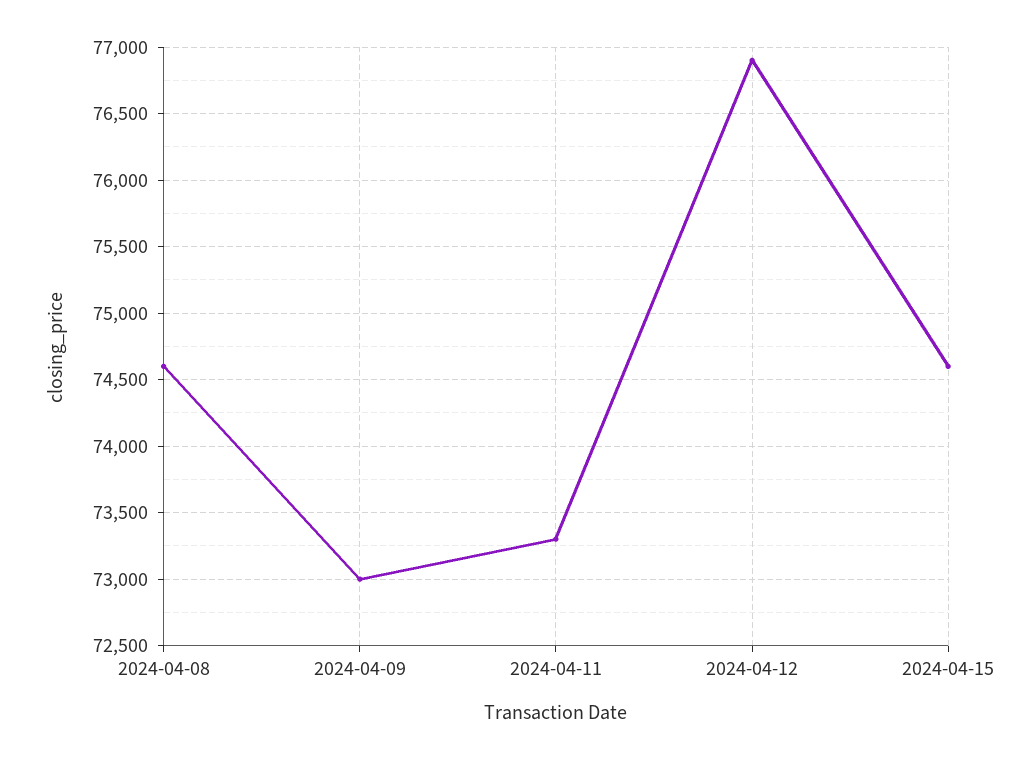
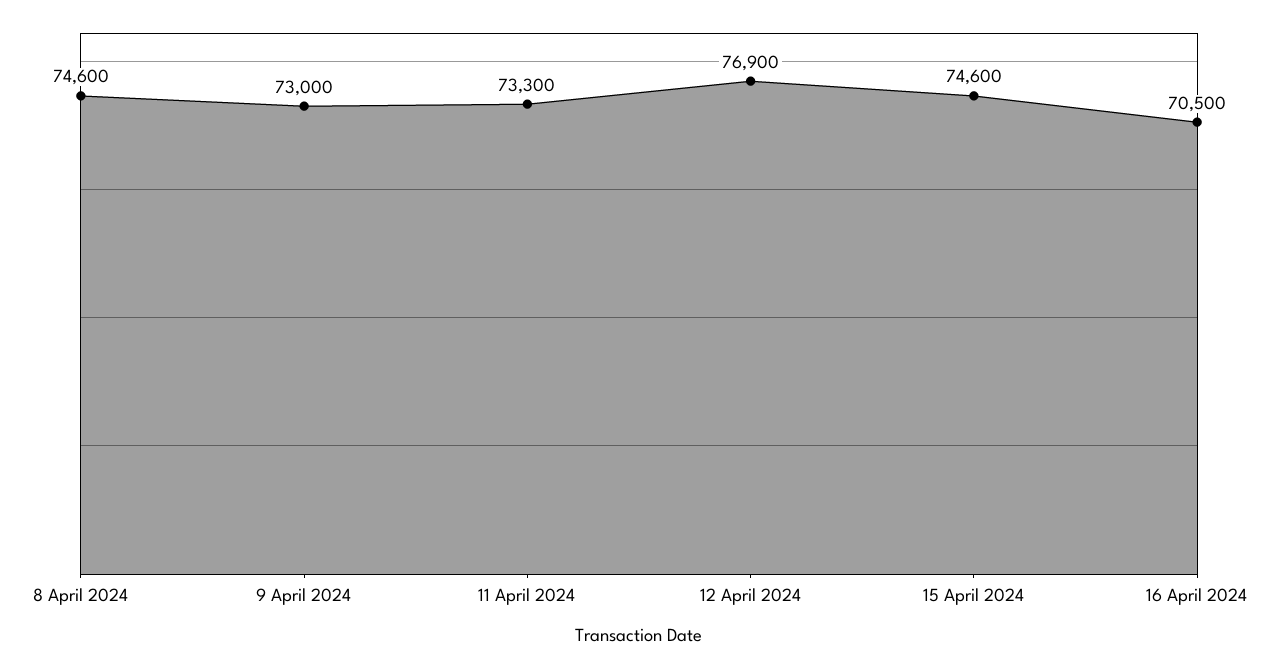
16 April 2024: none -> 70500

